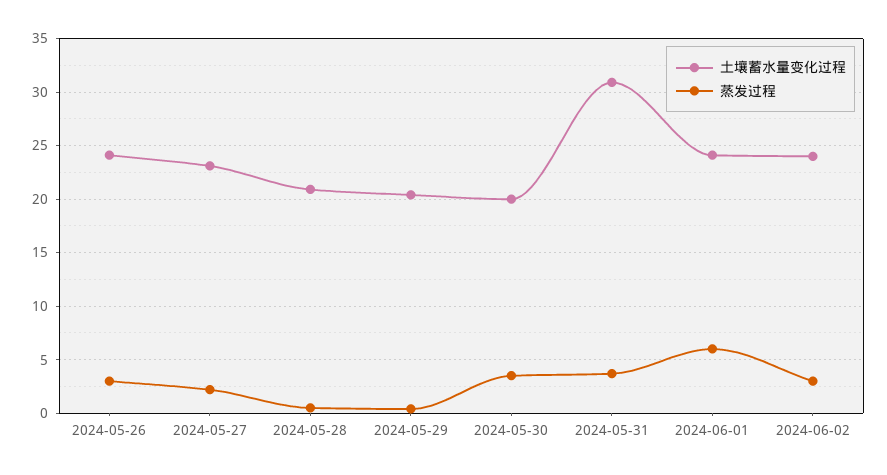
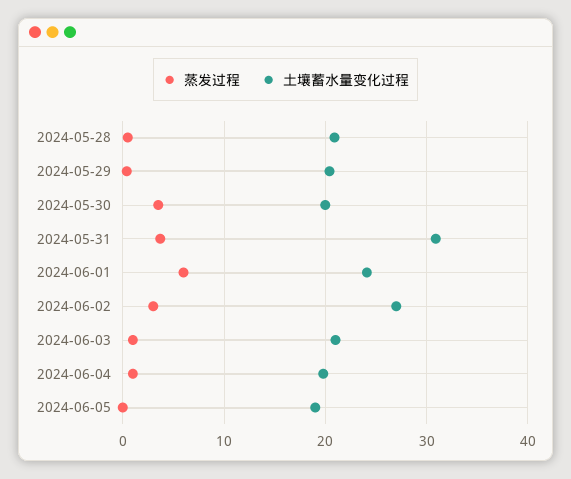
土壤蓄水量变化过程, 2024-05-26: 24 -> none
蒸发过程, 2024-05-26: 3 -> none
土壤蓄水量变化过程, 2024-05-27: 23 -> none
蒸发过程, 2024-05-27: 2 -> none
土壤蓄水量变化过程, 2024-06-02: 24 -> 27
蒸发过程, 2024-06-03: none -> 1
土壤蓄水量变化过程, 2024-06-03: none -> 21
蒸发过程, 2024-06-04: none -> 1
土壤蓄水量变化过程, 2024-06-04: none -> 20
蒸发过程, 2024-06-05: none -> 0
土壤蓄水量变化过程, 2024-06-05: none -> 19

